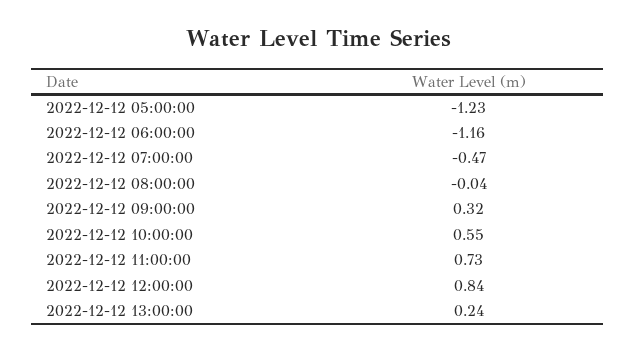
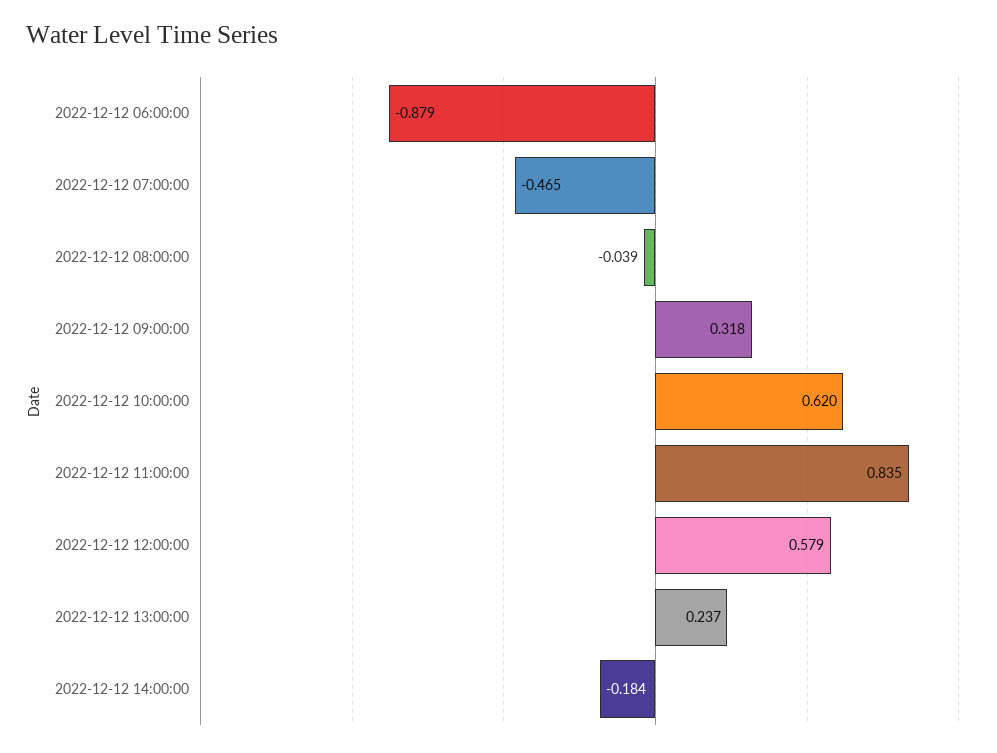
2022-12-12 05:00:00: -1.23 -> none
2022-12-12 06:00:00: -1.16 -> -0.879
2022-12-12 10:00:00: 0.55 -> 0.62
2022-12-12 11:00:00: 0.73 -> 0.835
2022-12-12 12:00:00: 0.84 -> 0.579
2022-12-12 14:00:00: none -> -0.184

